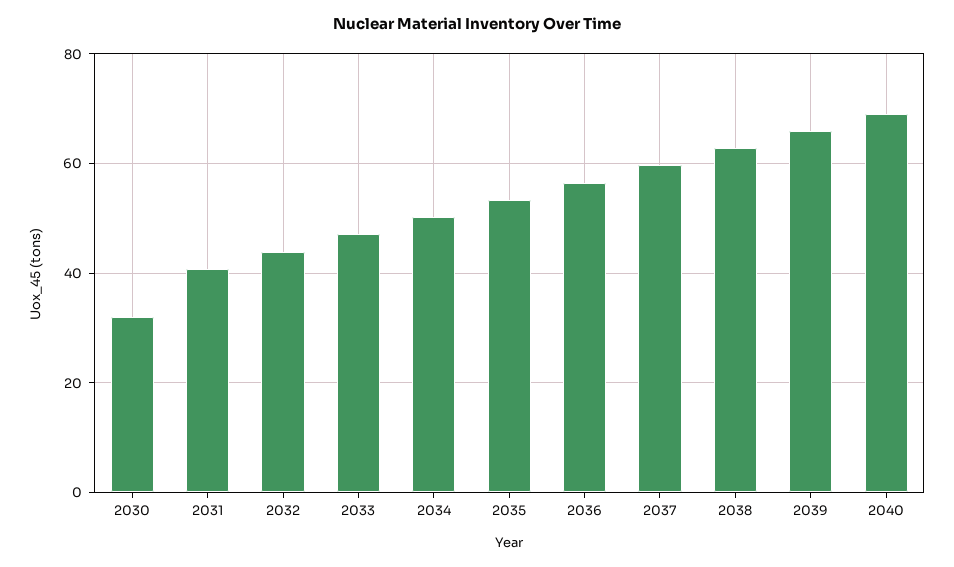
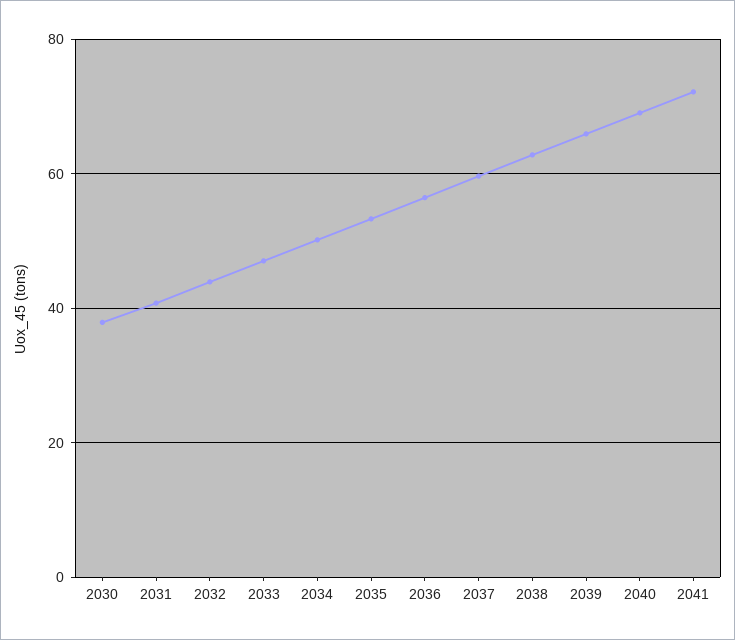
2030: 32 -> 38
2041: none -> 72

